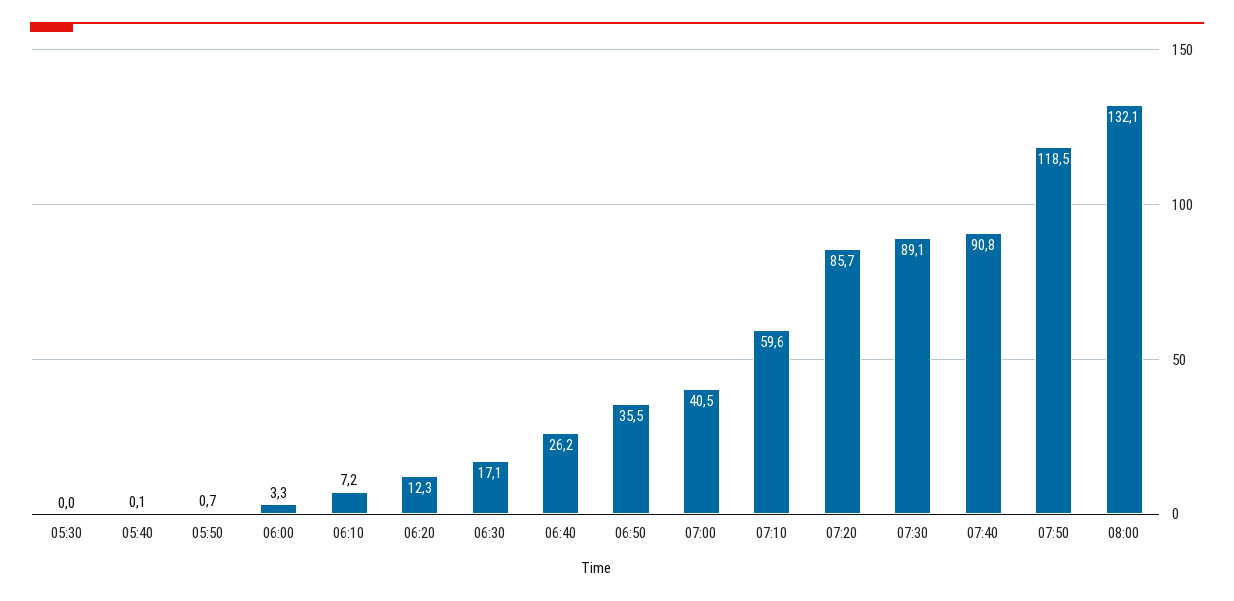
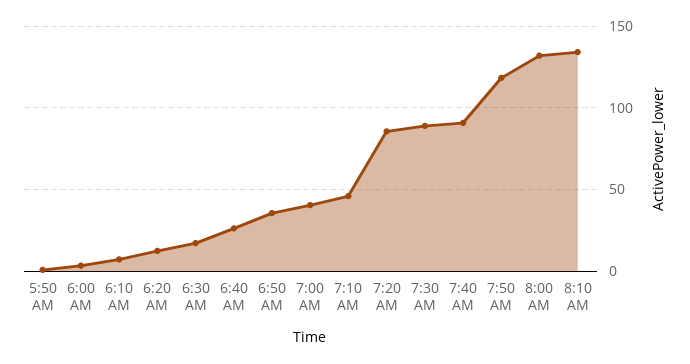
05:30: 0 -> none
05:40: 0.1 -> none
07:10: 59.6 -> 45
8:10 AM: none -> 135

